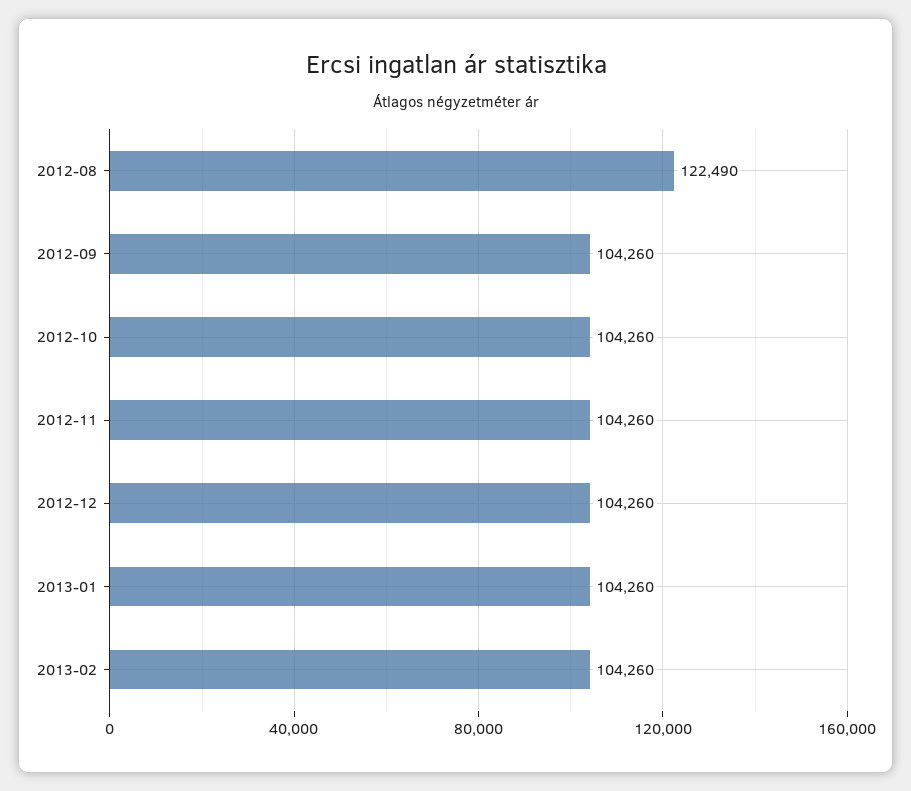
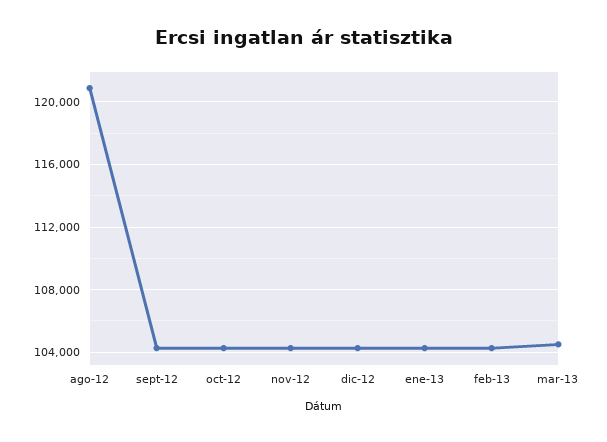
2012-08: 122490 -> 121000
mar-13: none -> 104500

